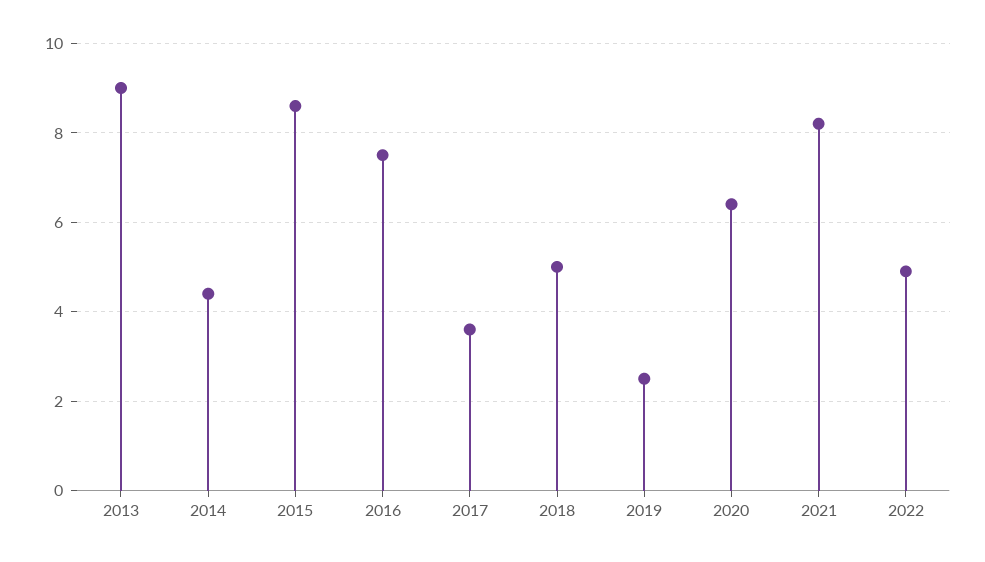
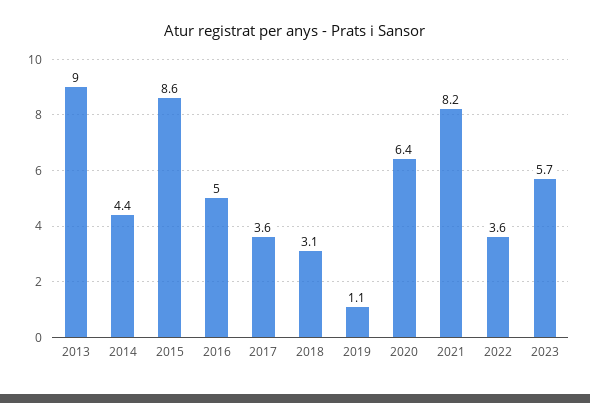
2016: 7.5 -> 5
2018: 5 -> 3.1
2019: 2.5 -> 1.1
2022: 5 -> 3.6
2023: none -> 5.7

